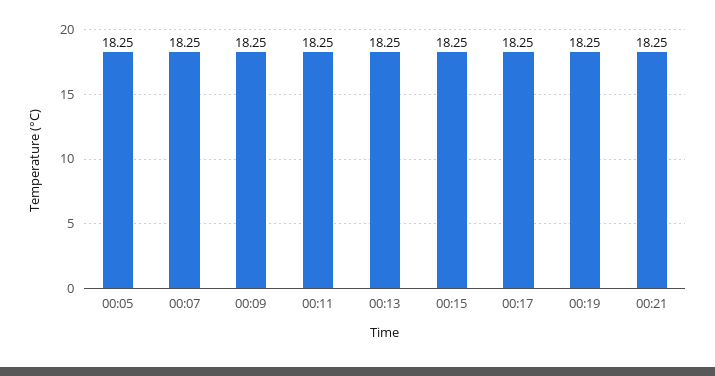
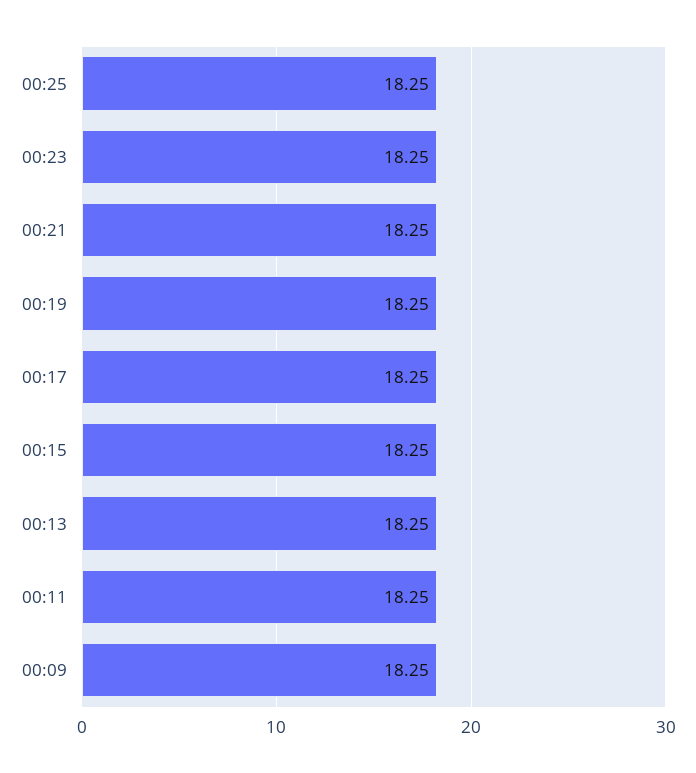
00:05: 18.25 -> none
00:07: 18.25 -> none
00:25: none -> 18.25
00:23: none -> 18.25

